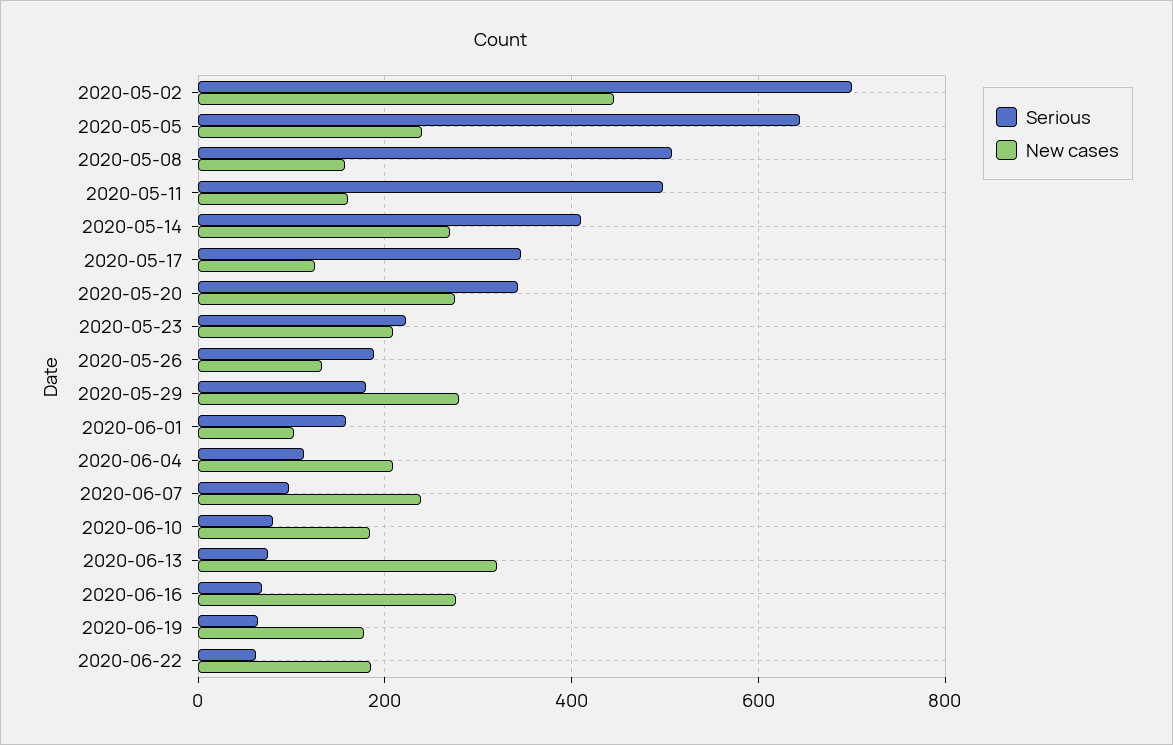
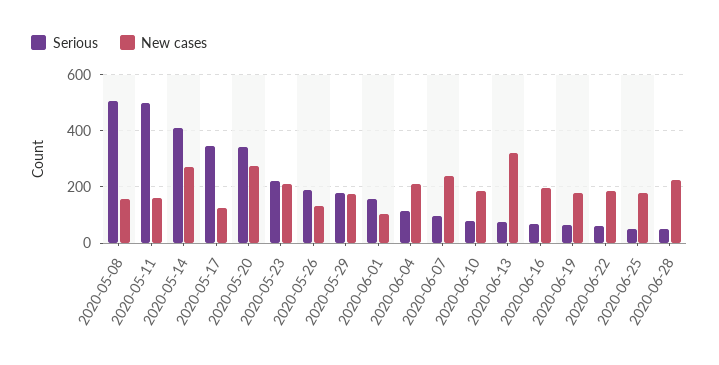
Serious, 2020-05-02: 700 -> none
New cases, 2020-05-02: 440 -> none
Serious, 2020-05-05: 640 -> none
New cases, 2020-05-05: 240 -> none
New cases, 2020-05-29: 280 -> 175
New cases, 2020-06-16: 280 -> 200
Serious, 2020-06-25: none -> 50
New cases, 2020-06-25: none -> 175
Serious, 2020-06-28: none -> 50
New cases, 2020-06-28: none -> 225

